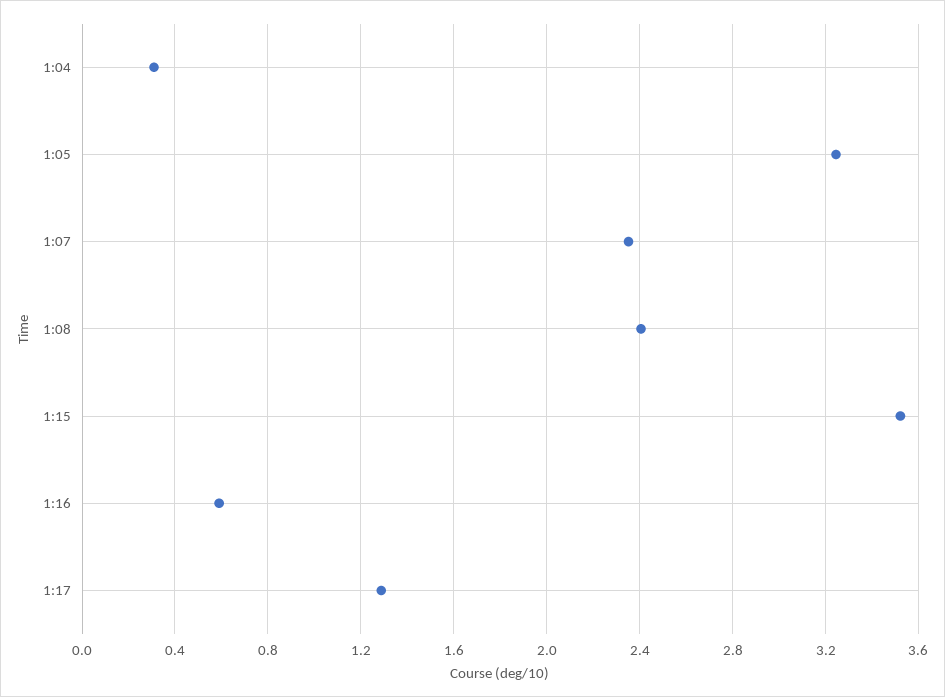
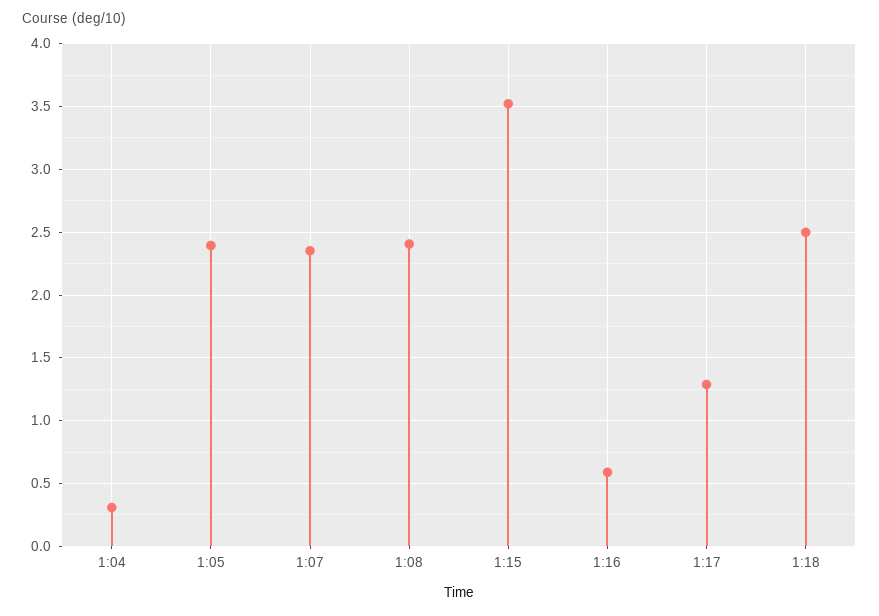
1:05: 3.25 -> 2.4
1:18: none -> 2.5

